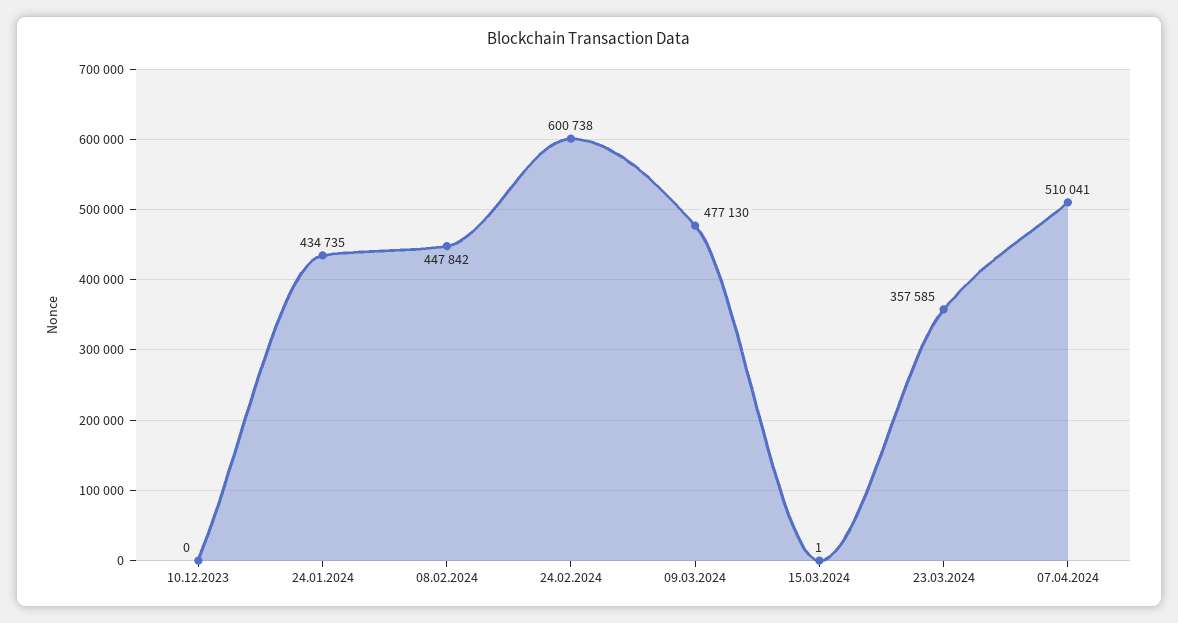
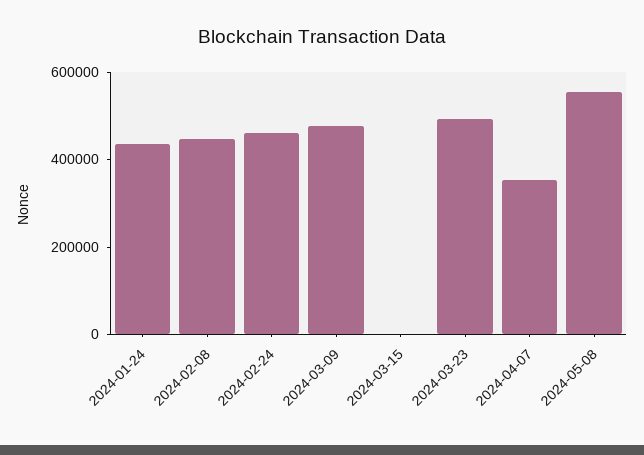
10.12.2023: 0 -> none
24.02.2024: 600738 -> 450000
23.03.2024: 357585 -> 500000
07.04.2024: 510041 -> 350000
2024-05-08: none -> 550000

